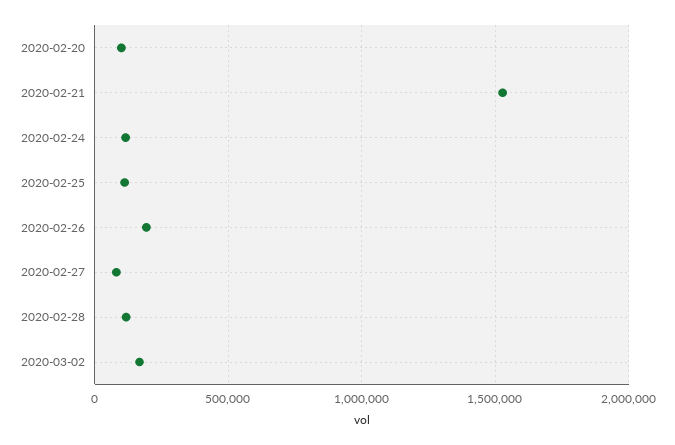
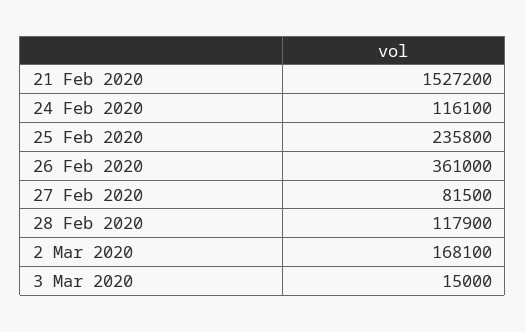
2020-02-20: 100000 -> none
2020-02-25: 100000 -> 235800
2020-02-26: 200000 -> 361000
3 Mar 2020: none -> 15000

